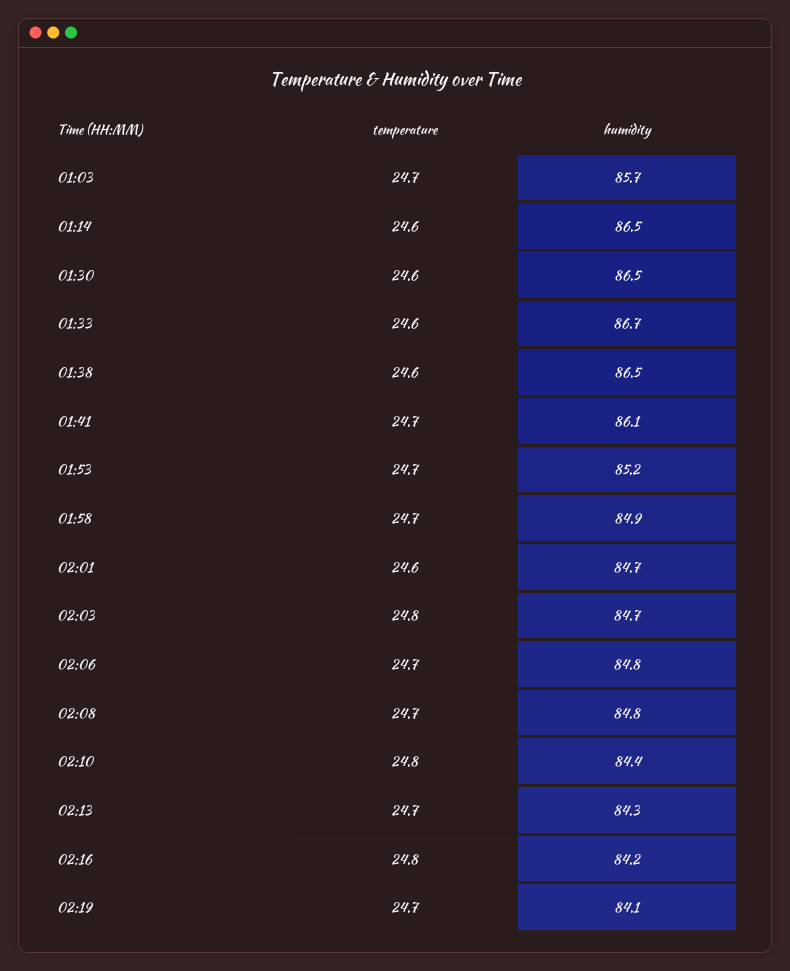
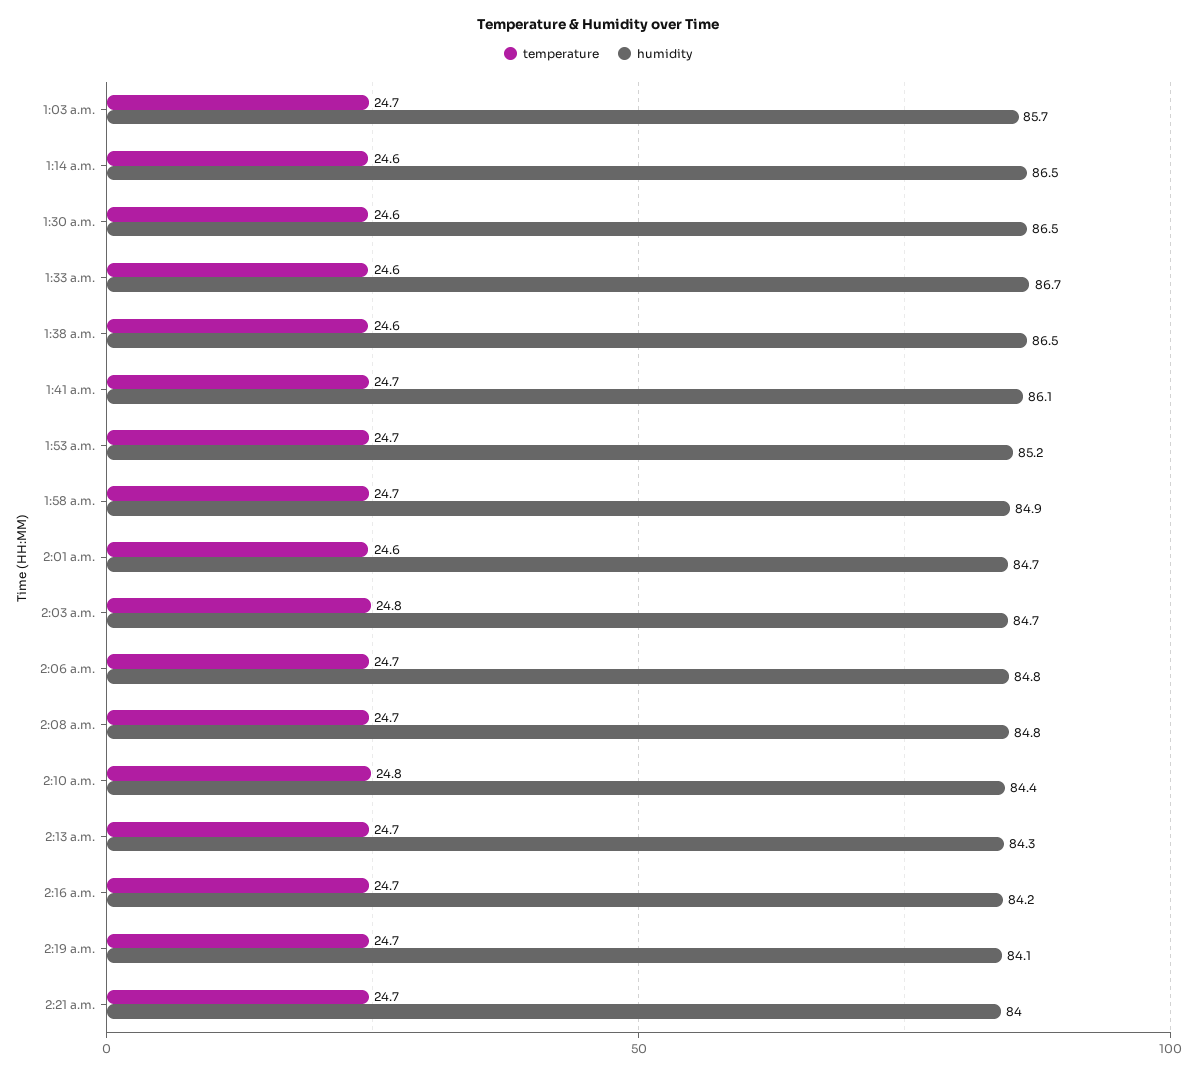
temperature, 02:16: 24.8 -> 24.7
temperature, 2:21 a.m.: none -> 24.7
humidity, 2:21 a.m.: none -> 84

